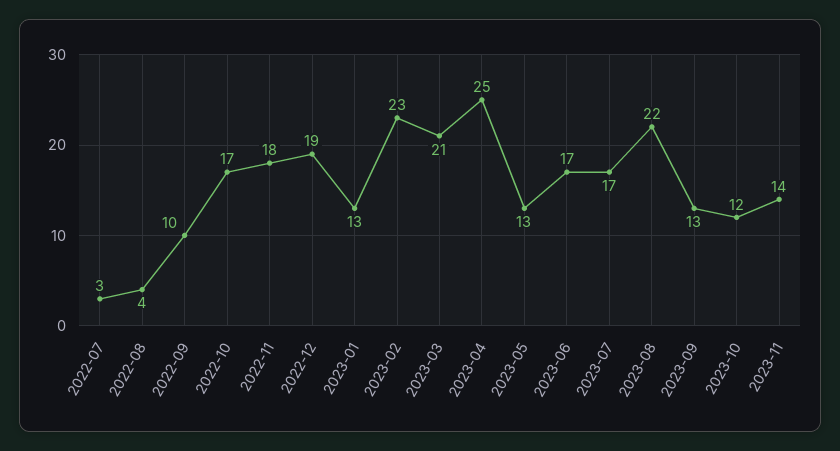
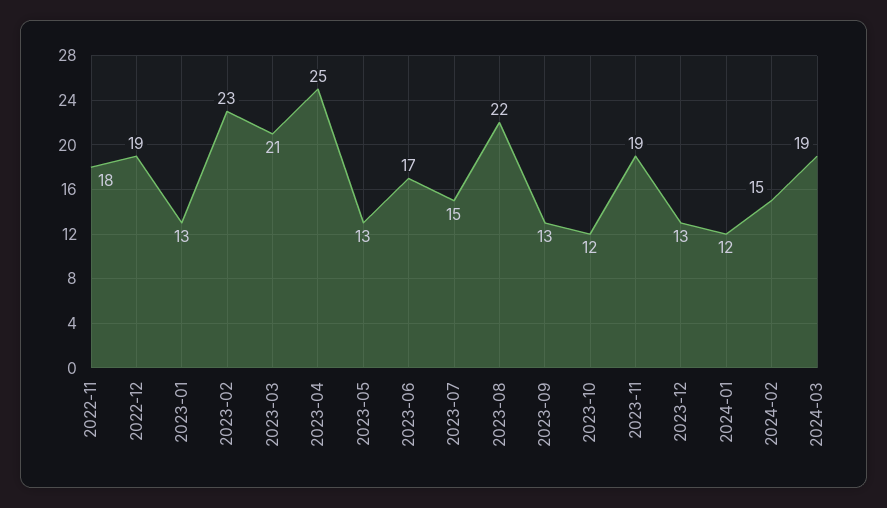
2022-07: 3 -> none
2022-08: 4 -> none
2022-09: 10 -> none
2022-10: 17 -> none
2023-07: 17 -> 15
2023-11: 14 -> 19
2023-12: none -> 13
2024-01: none -> 12
2024-02: none -> 15
2024-03: none -> 19

